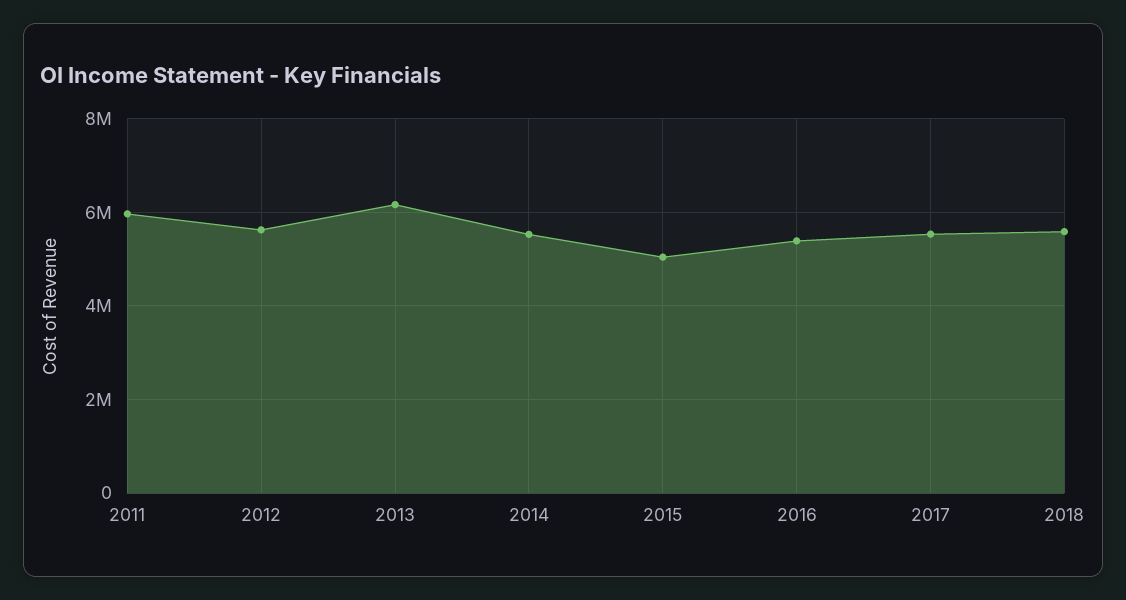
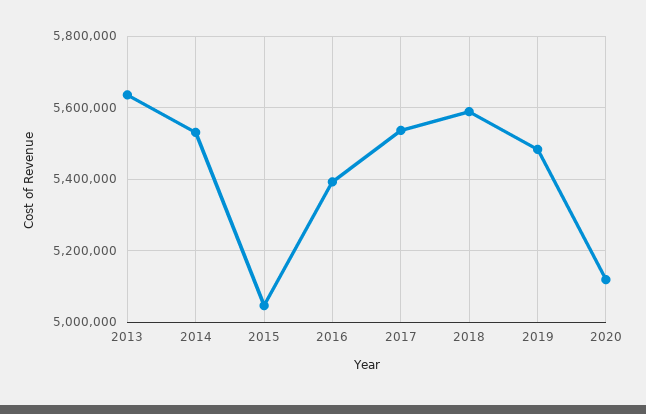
2011: 6000000 -> none
2012: 5600000 -> none
2013: 6200000 -> 5640000
2019: none -> 5480000
2020: none -> 5120000

